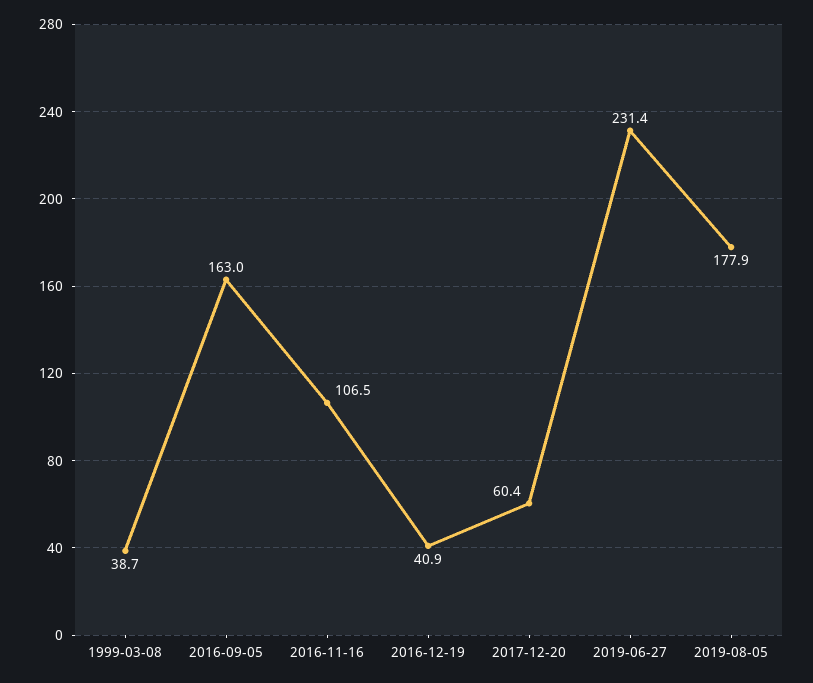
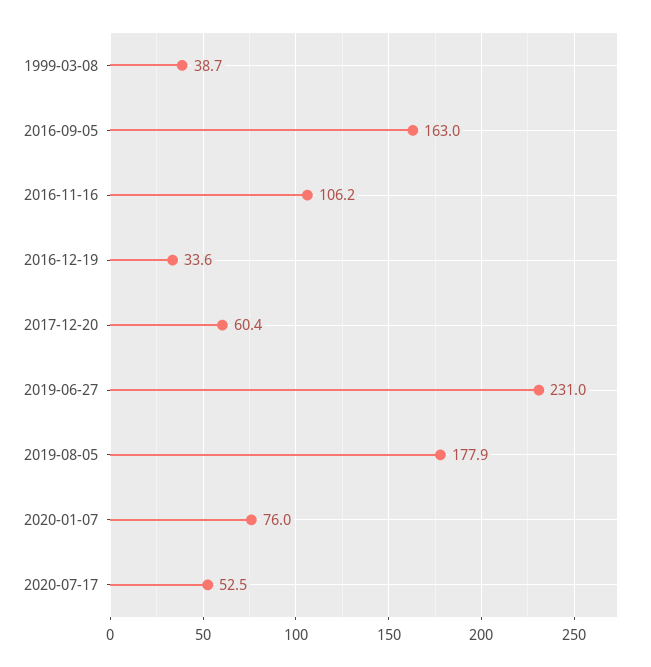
2016-11-16: 106.5 -> 106.2
2016-12-19: 40.9 -> 33.6
2019-06-27: 231.4 -> 231
2020-01-07: none -> 76
2020-07-17: none -> 52.5

